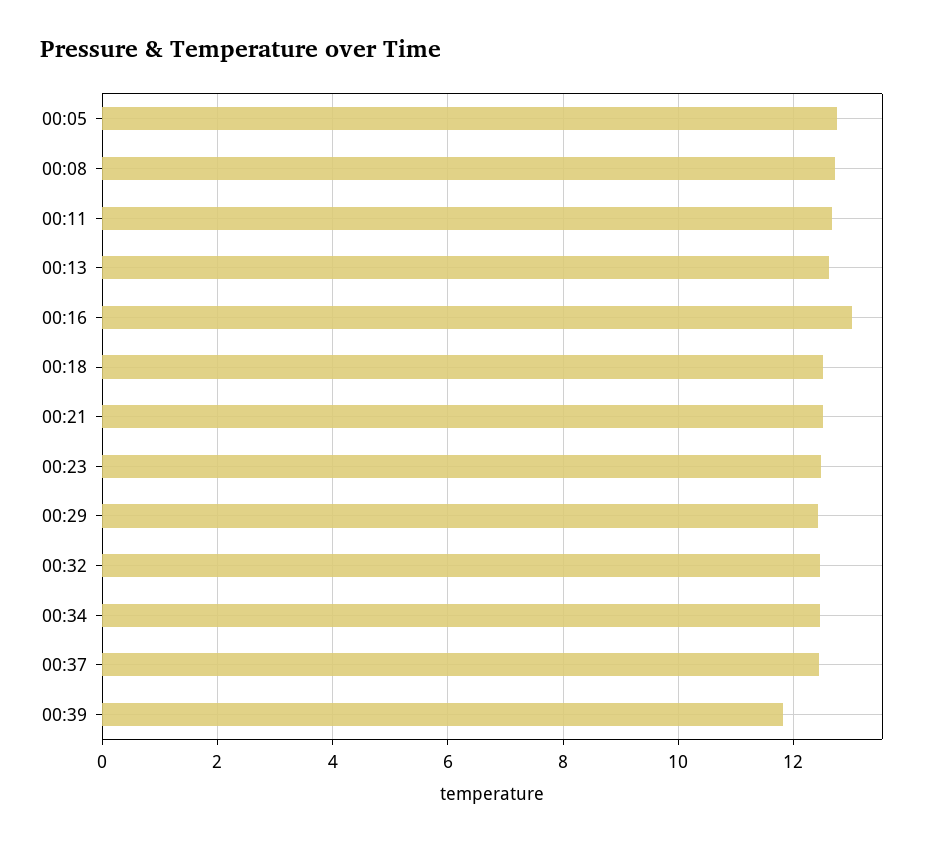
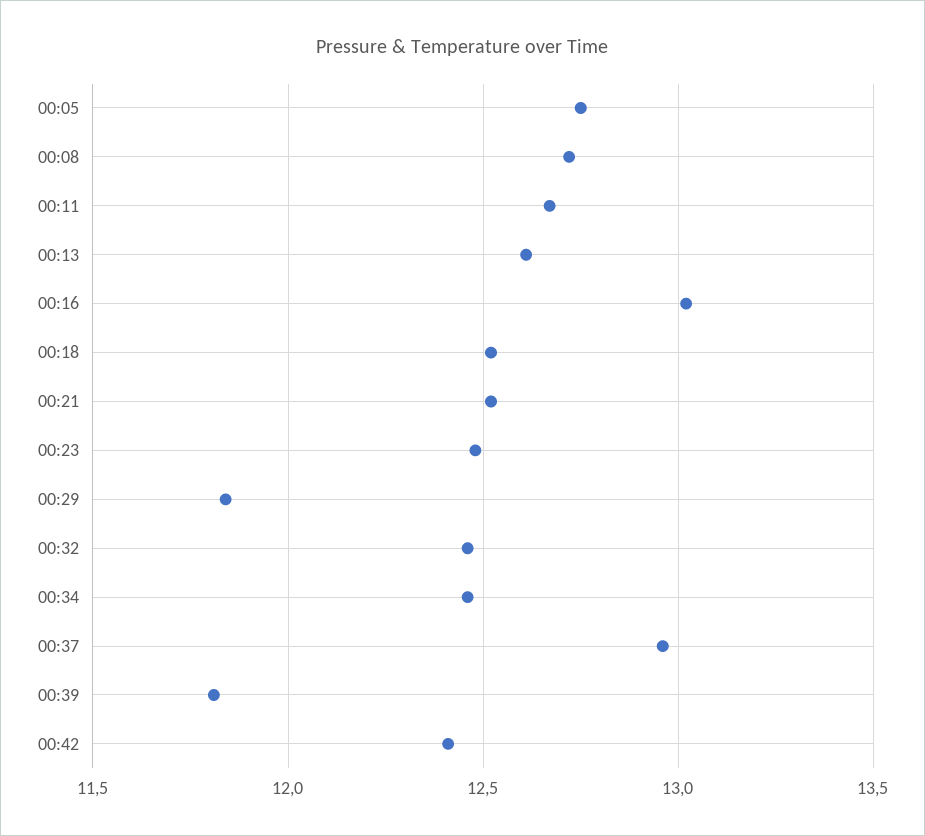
00:29: 12.4 -> 11.85
00:37: 12.4 -> 12.95
00:42: none -> 12.4

